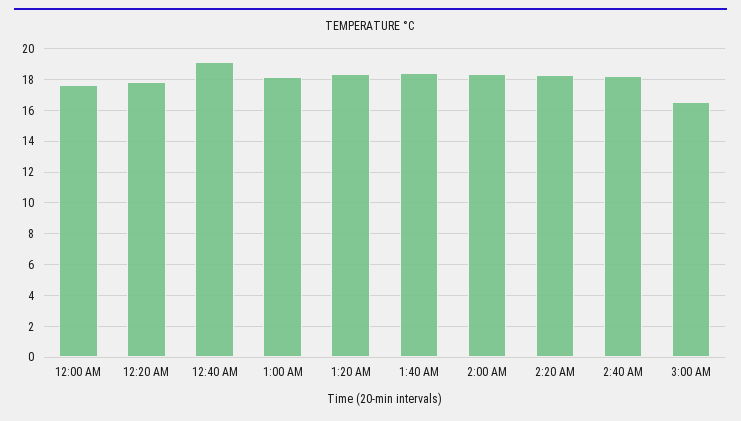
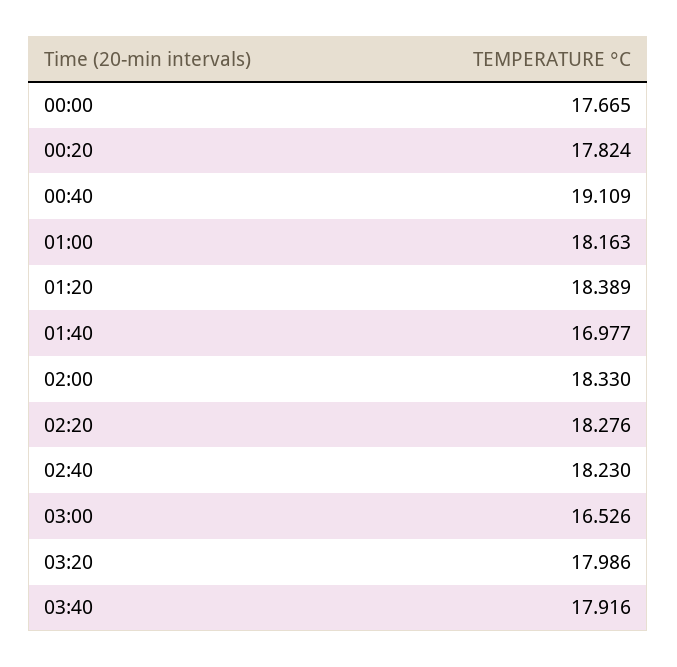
1:40 AM: 18.5 -> 16.977
03:20: none -> 17.986
03:40: none -> 17.916

